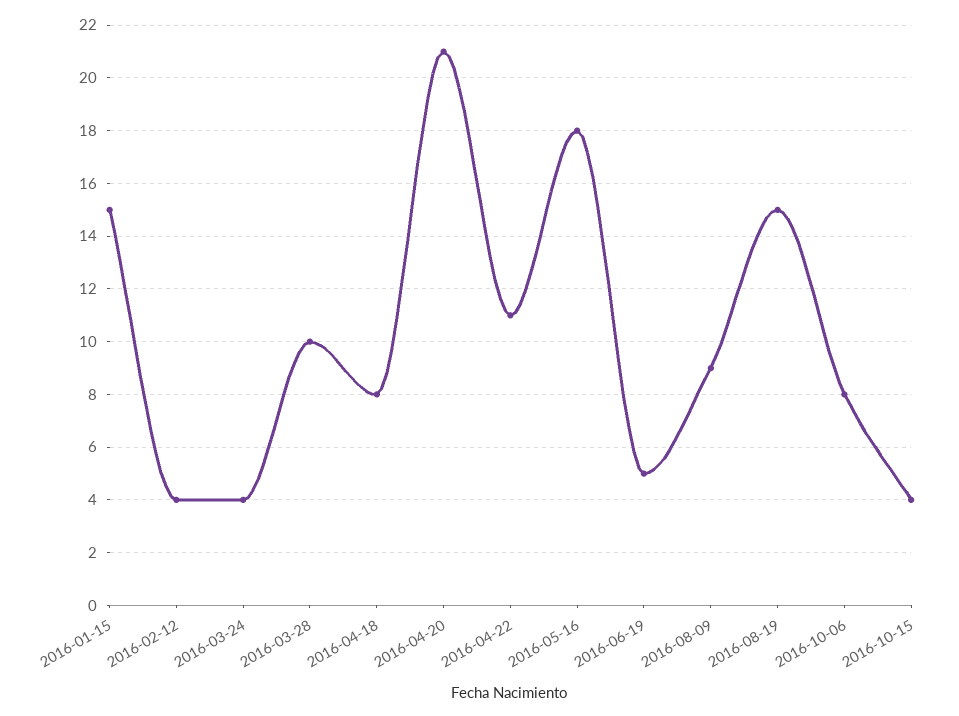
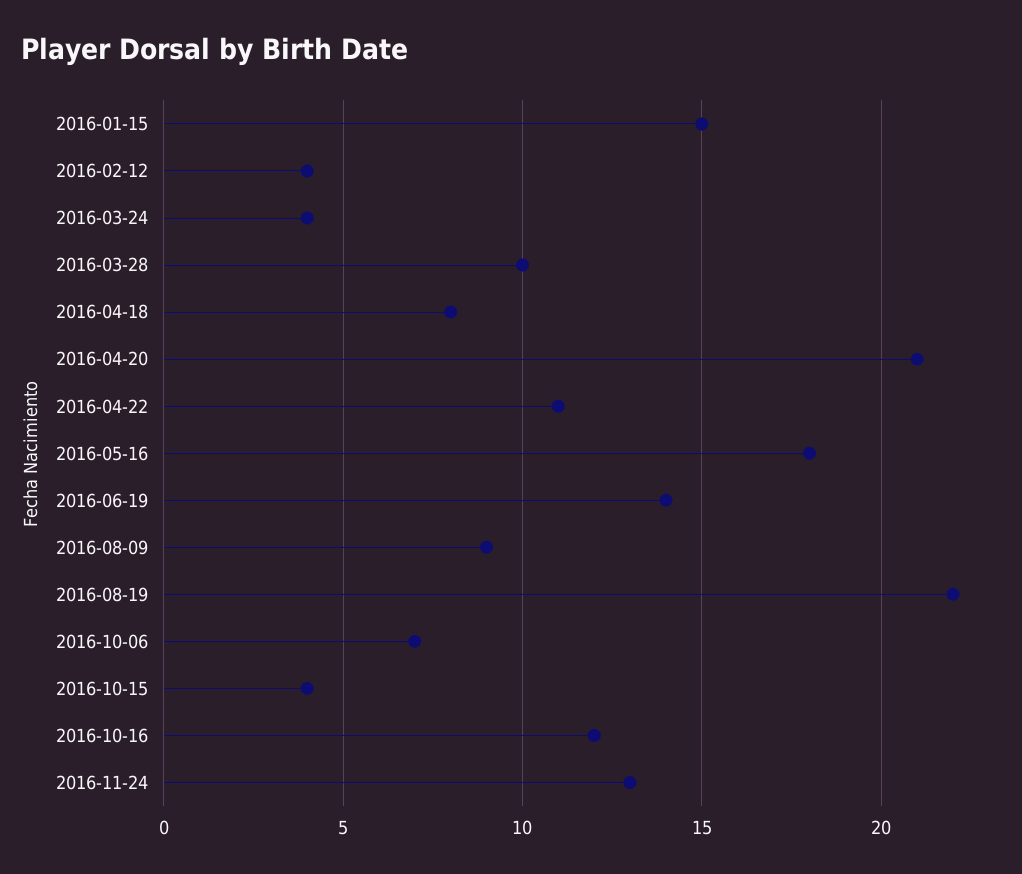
2016-06-19: 5 -> 14
2016-08-19: 15 -> 22
2016-10-06: 8 -> 7
2016-10-16: none -> 12
2016-11-24: none -> 13

